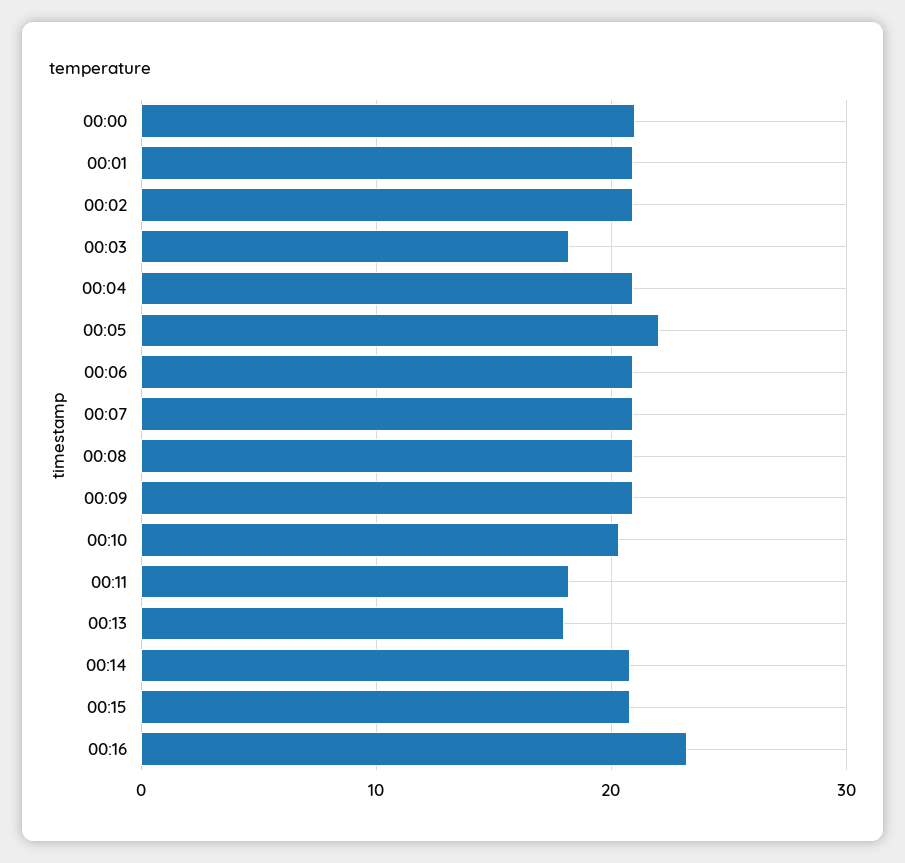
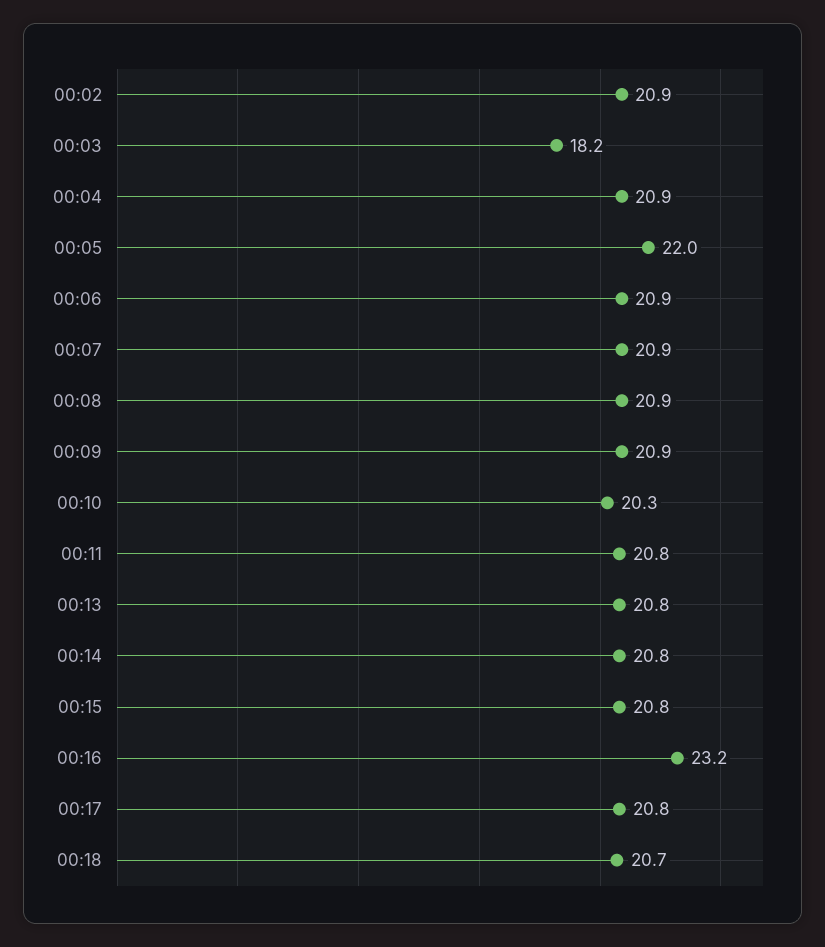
00:00: 21 -> none
00:01: 21 -> none
00:11: 18 -> 20.8
00:13: 18 -> 20.8
00:17: none -> 20.8
00:18: none -> 20.7

